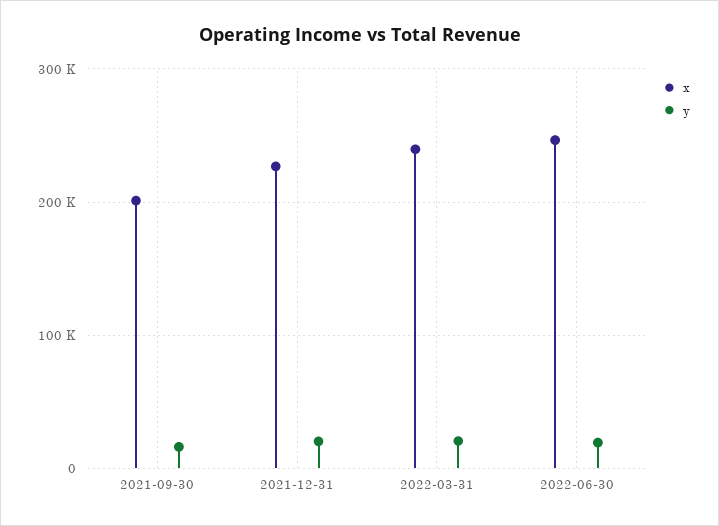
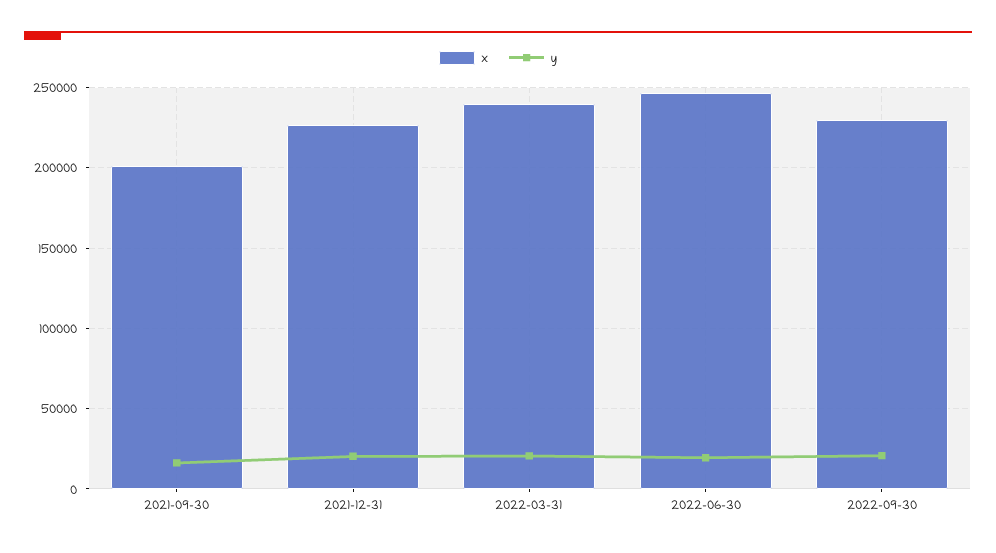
x, 2022-09-30: none -> 230000
y, 2022-09-30: none -> 20000

